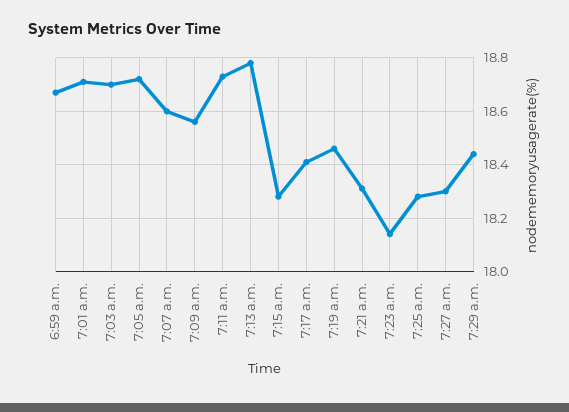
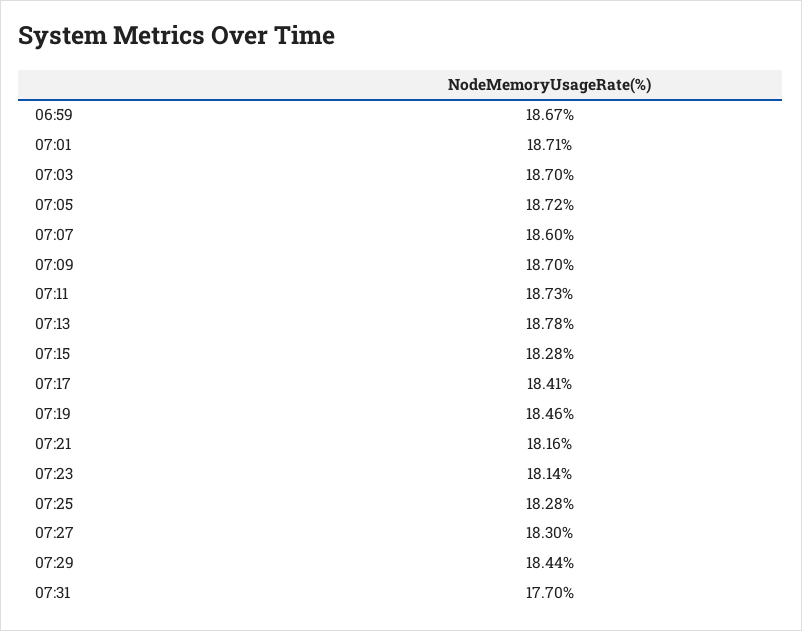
7:09 a.m.: 18.55 -> 18.7
7:21 a.m.: 18.3 -> 18.16
07:31: none -> 17.7

